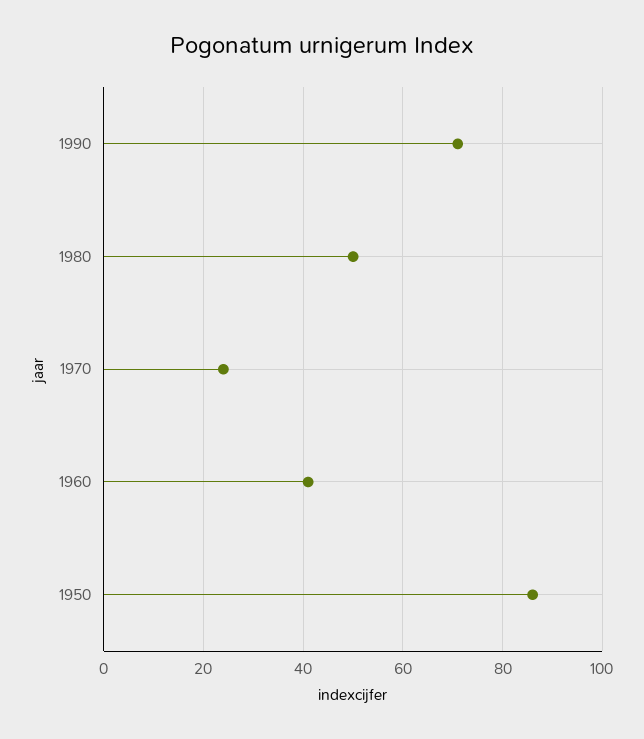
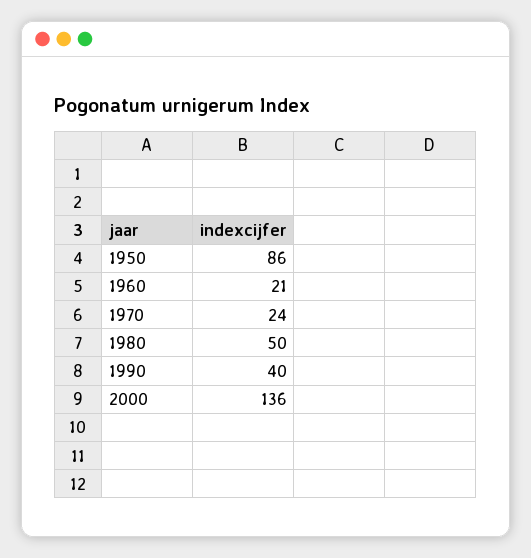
1990: 70 -> 40
1960: 40 -> 21
2000: none -> 136

